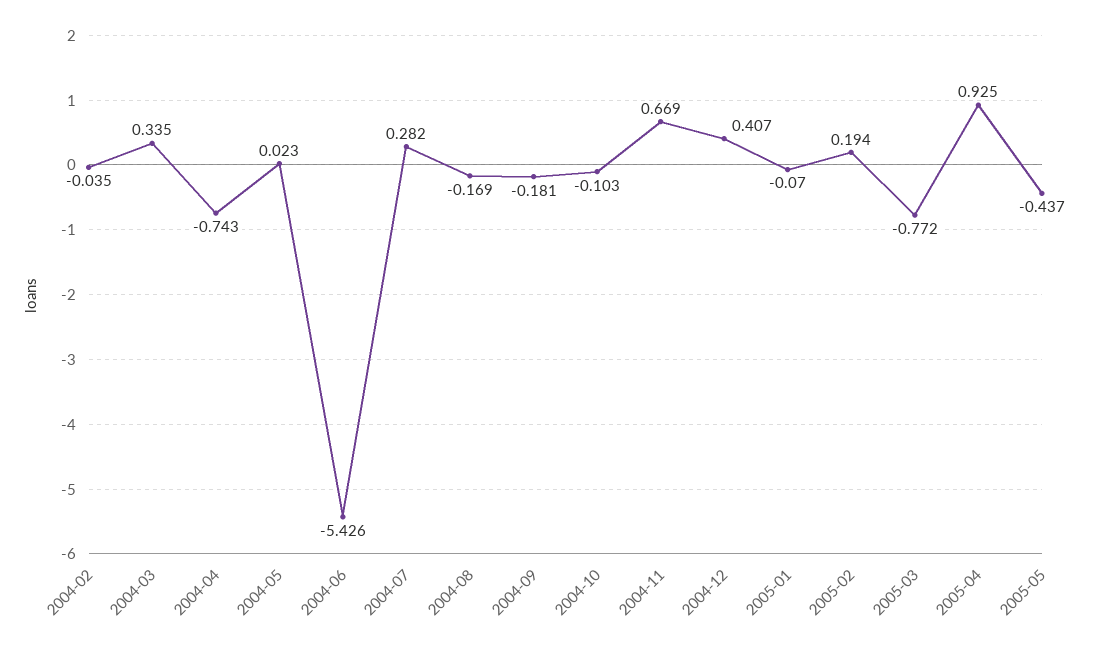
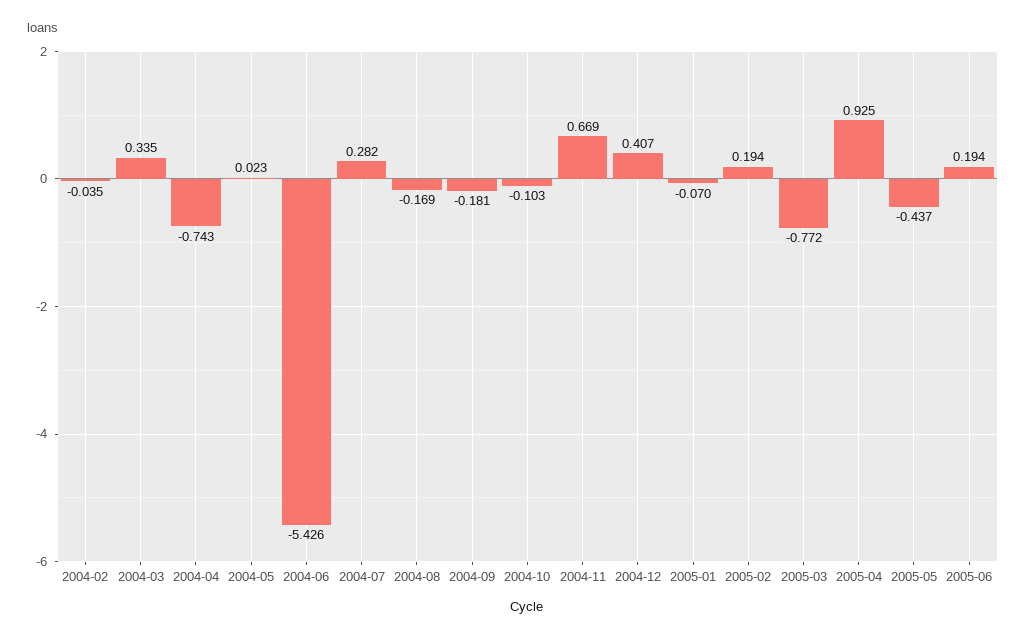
2005-06: none -> 0.194

